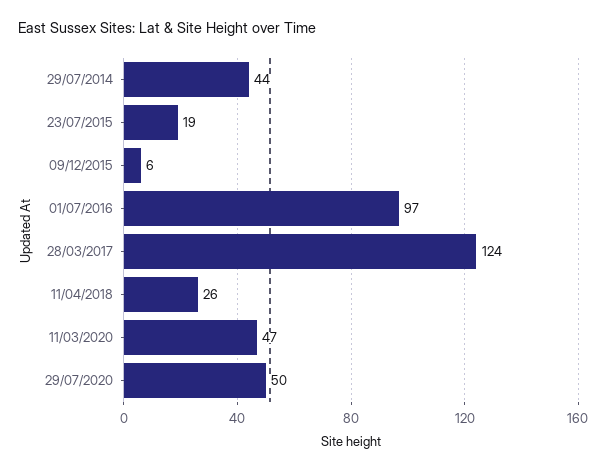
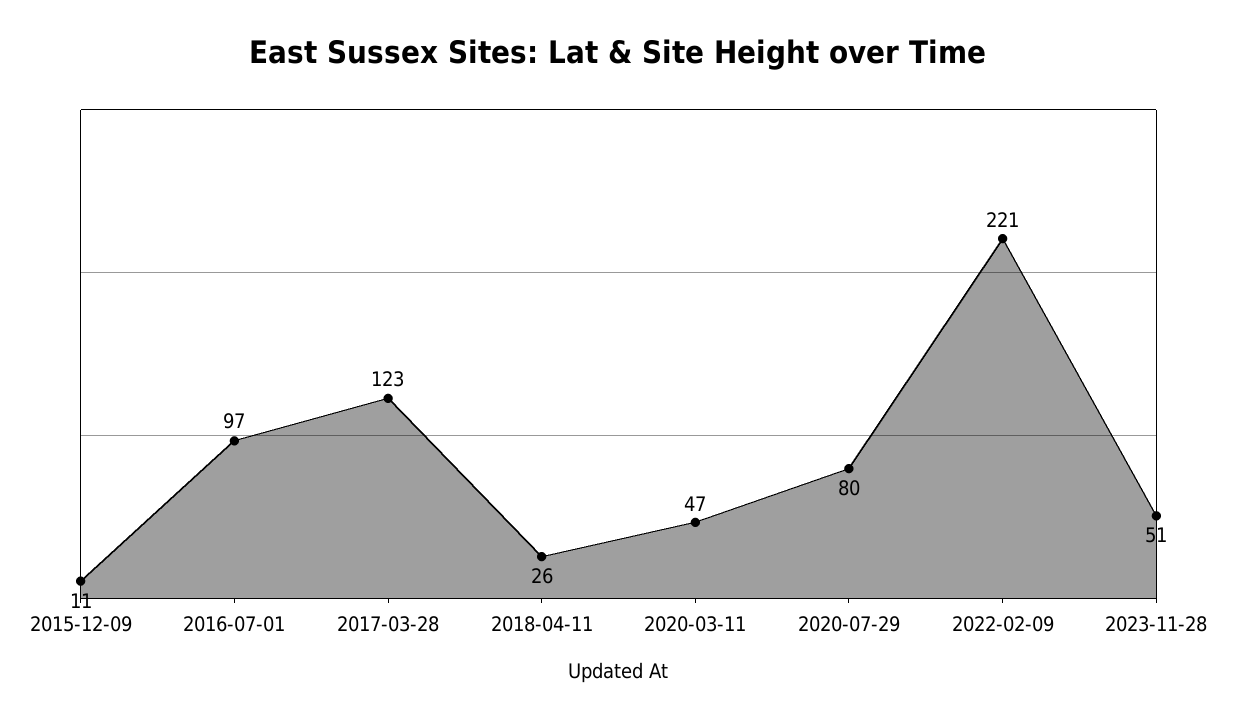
29/07/2014: 44 -> none
23/07/2015: 19 -> none
09/12/2015: 6 -> 11
28/03/2017: 124 -> 123
29/07/2020: 50 -> 80
2022-02-09: none -> 221
2023-11-28: none -> 51

